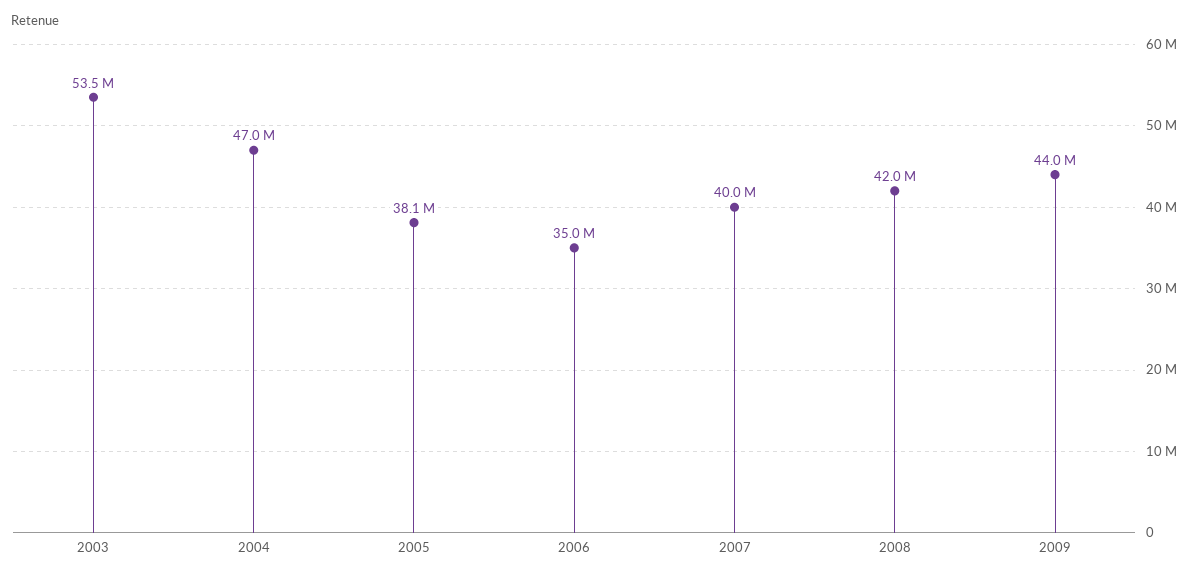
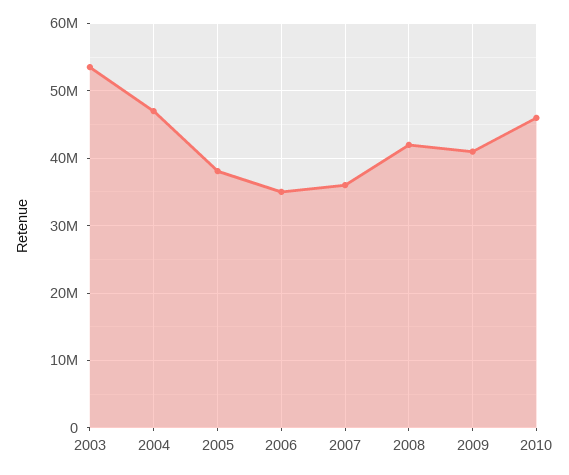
2007: 40000000 -> 36000000
2009: 44000000 -> 41000000
2010: none -> 46000000

